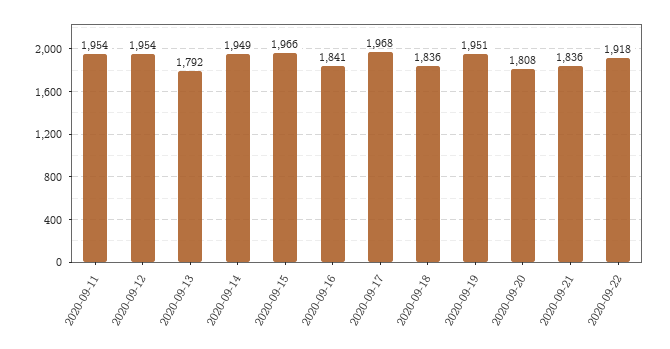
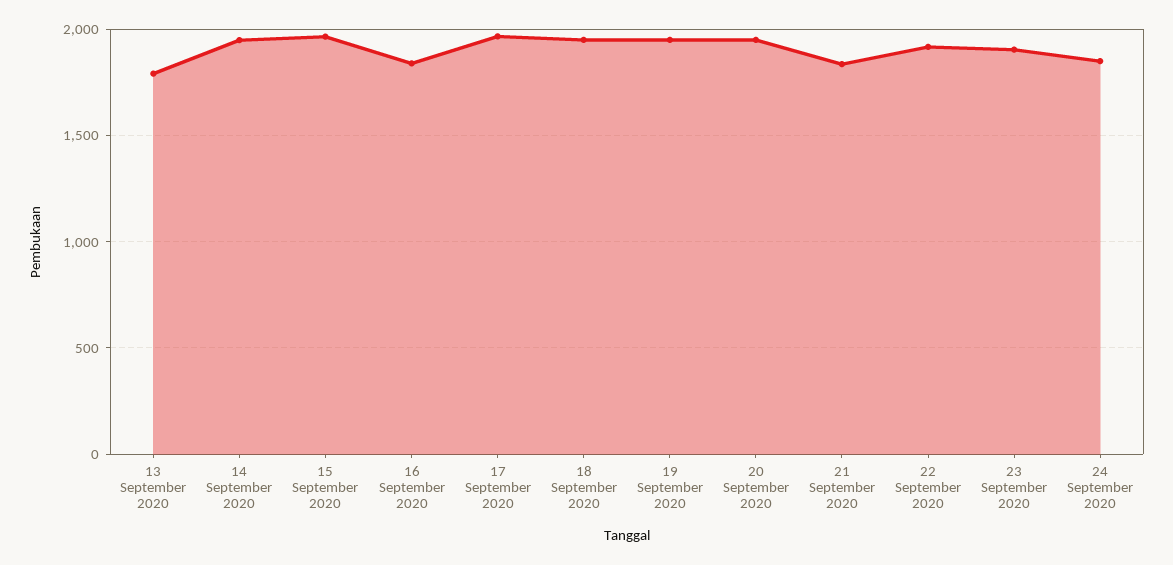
2020-09-11: 1954 -> none
2020-09-12: 1954 -> none
2020-09-18: 1836 -> 1950
2020-09-20: 1808 -> 1950
23 September 2020: none -> 1900
24 September 2020: none -> 1850

